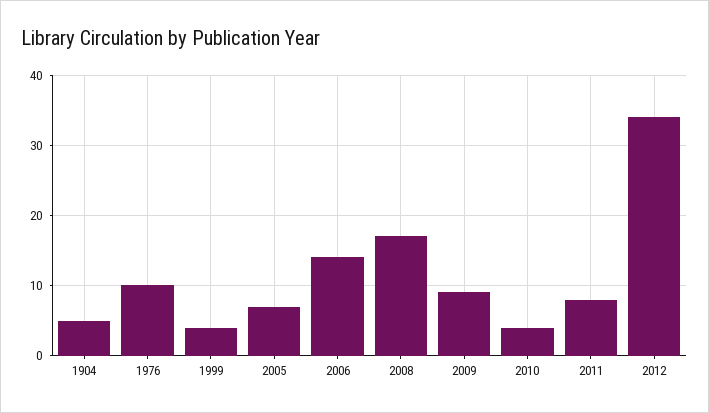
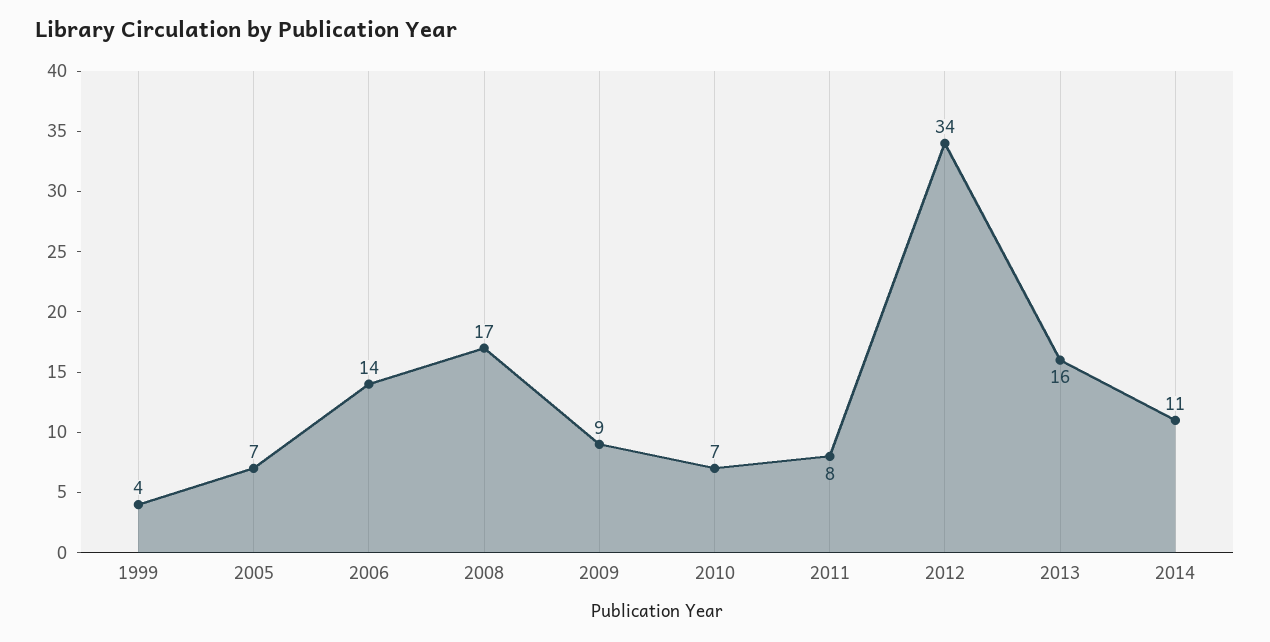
1904: 5 -> none
1976: 10 -> none
2010: 4 -> 7
2013: none -> 16
2014: none -> 11

